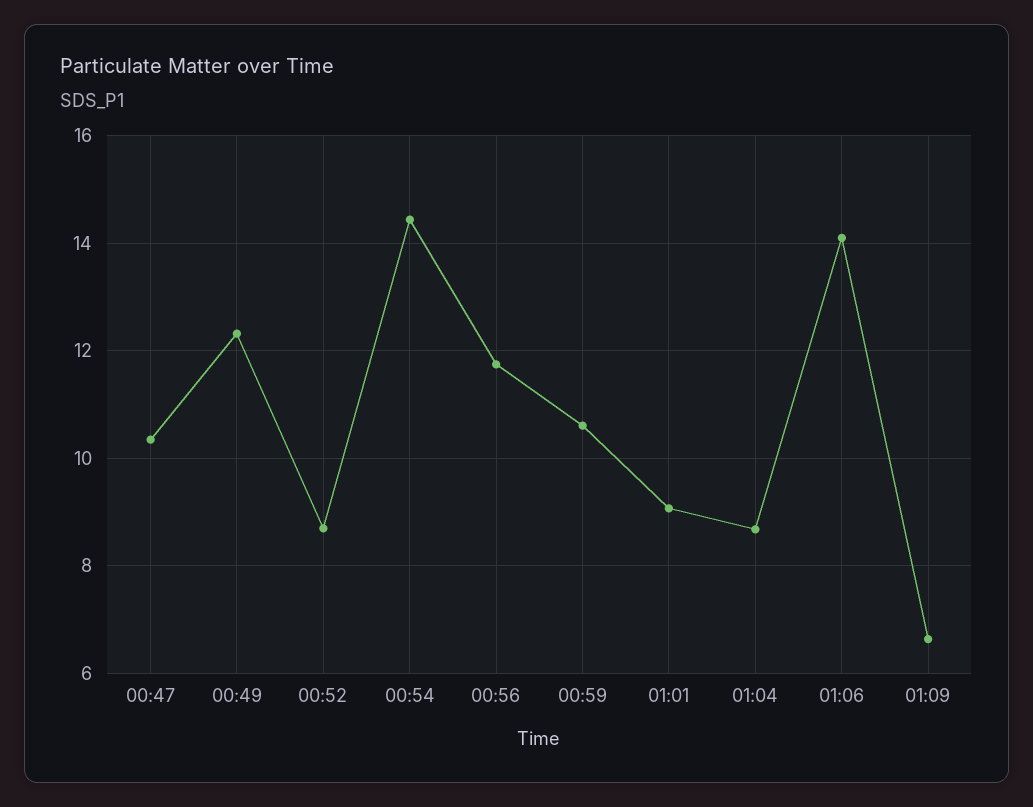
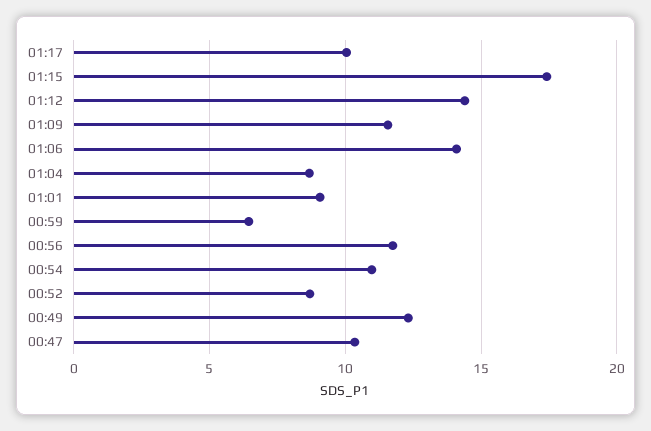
00:54: 14.4 -> 11
00:59: 10.6 -> 6.5
01:09: 6.6 -> 11.5
01:17: none -> 10
01:15: none -> 17.5
01:12: none -> 14.5

